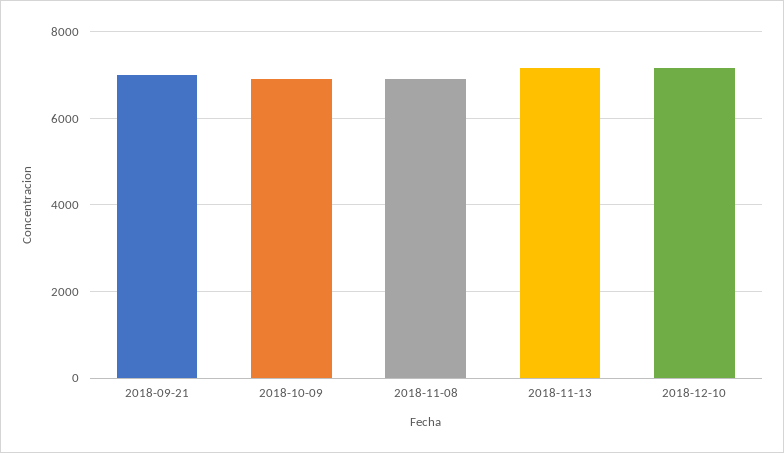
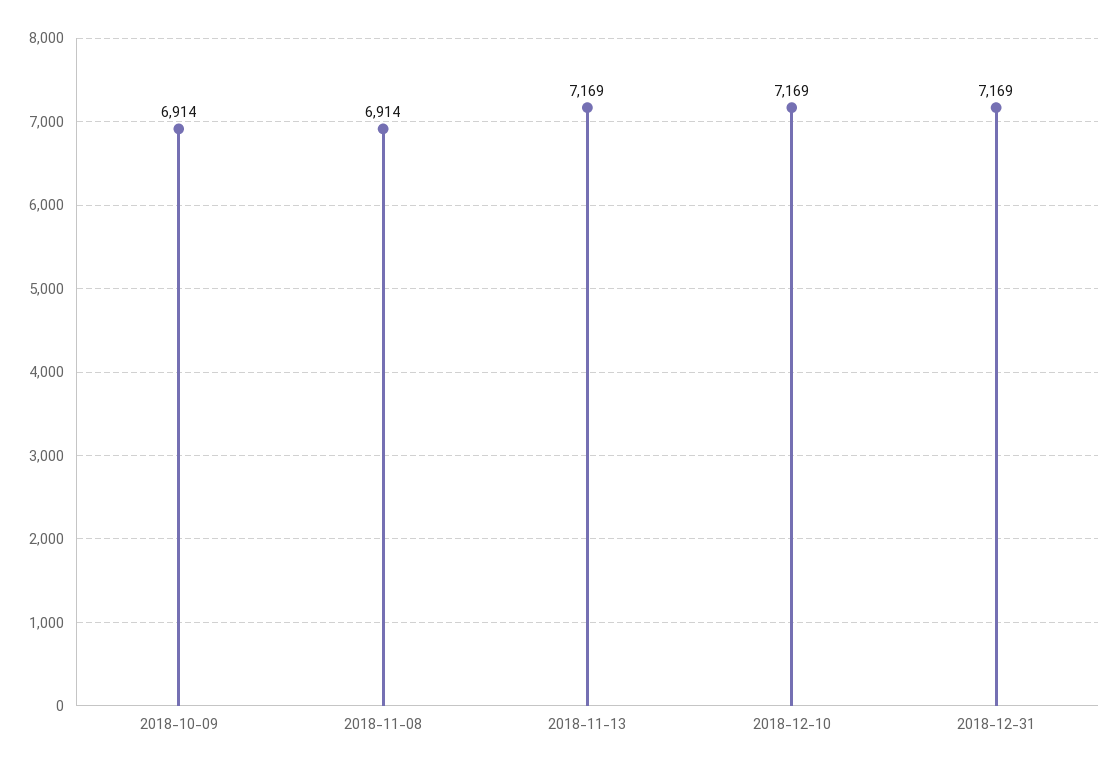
2018-09-21: 7000 -> none
2018-12-31: none -> 7169

